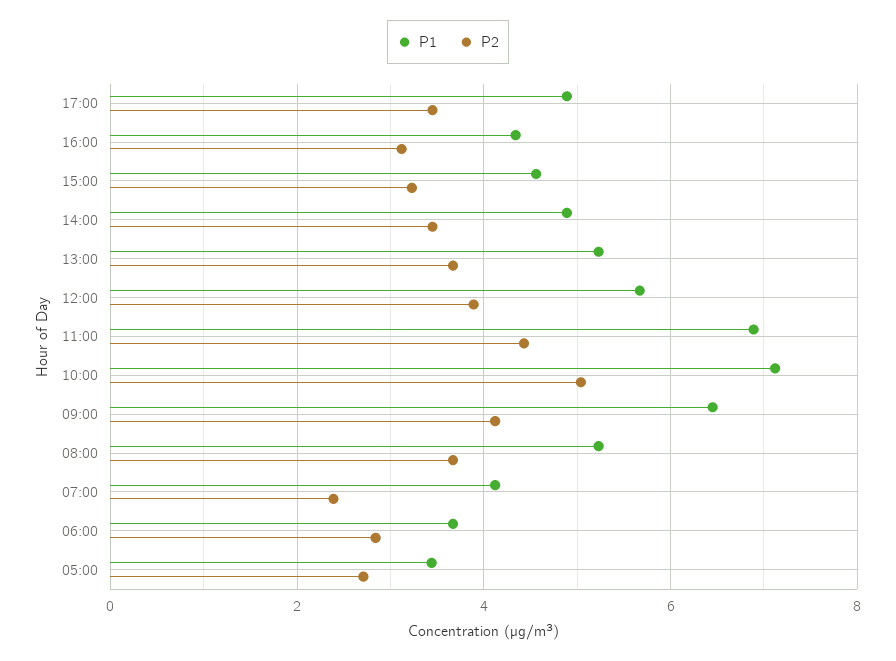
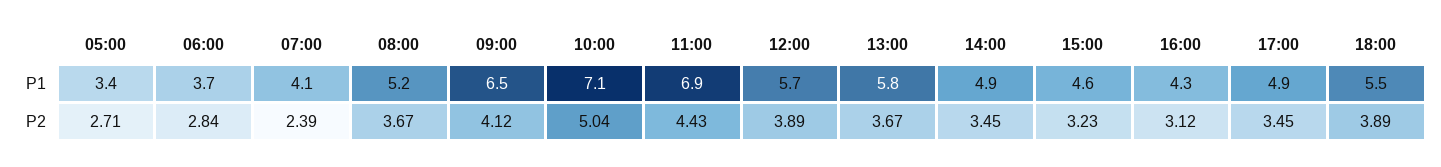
P1, 13:00: 5.2 -> 5.8
P1, 18:00: none -> 5.5
P2, 18:00: none -> 3.89

